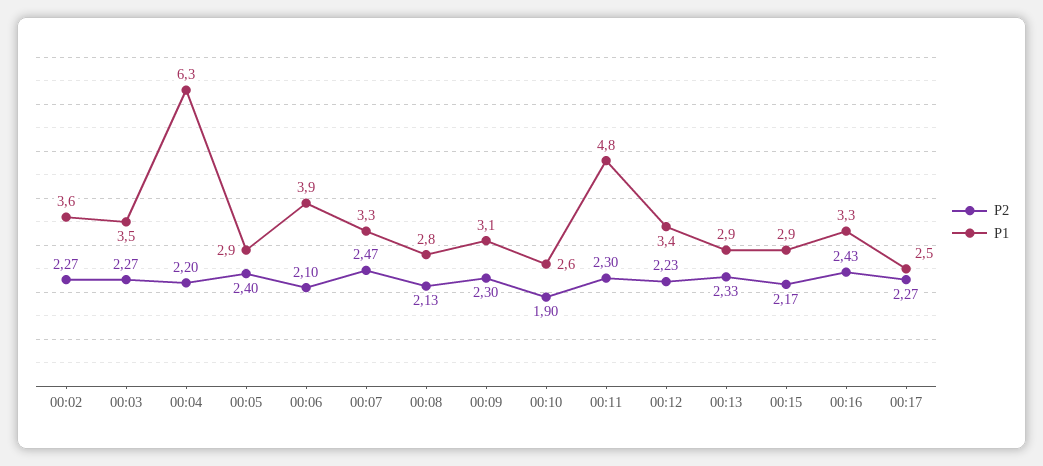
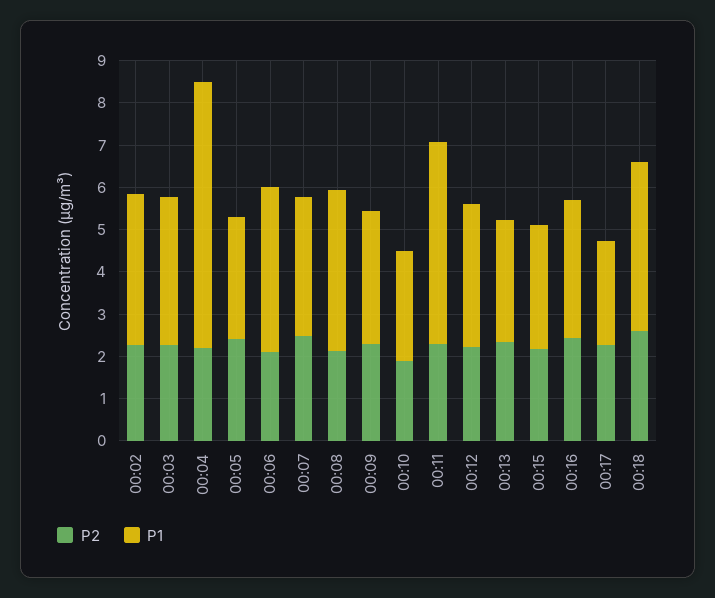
P1, 00:08: 2.8 -> 3.8
P2, 00:18: none -> 2.6
P1, 00:18: none -> 4

